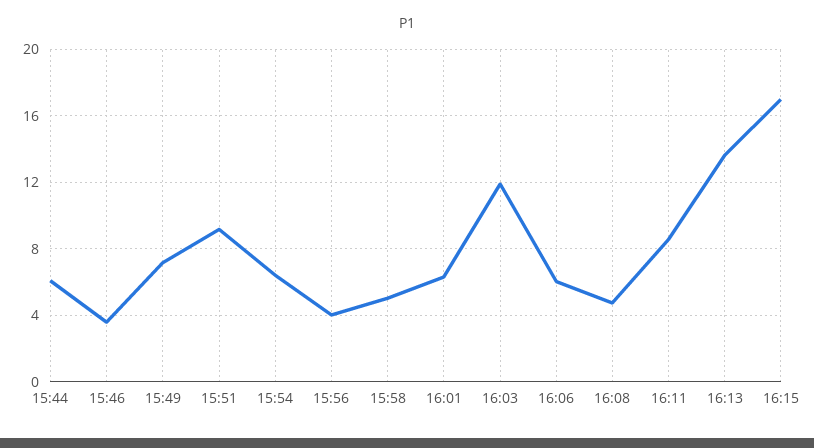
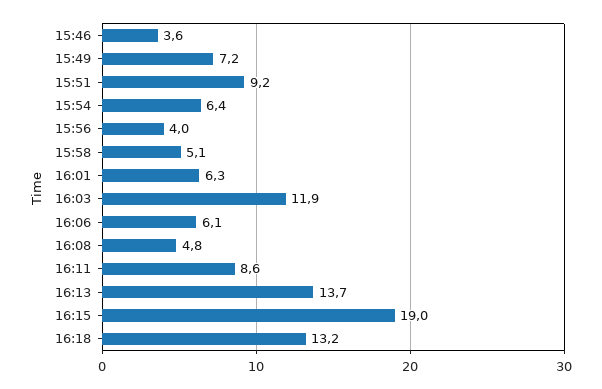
15:44: 6 -> none
16:15: 17 -> 19
16:18: none -> 13.2

